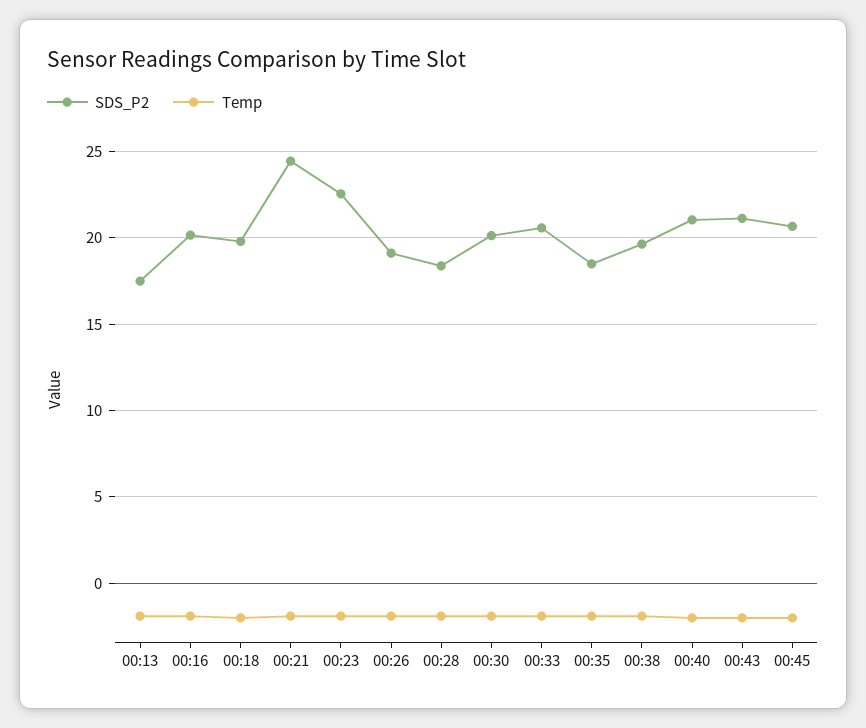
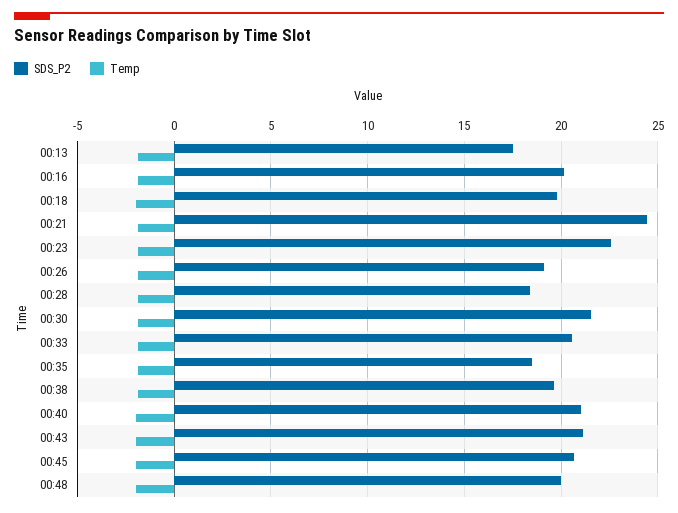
SDS_P2, 00:30: 20 -> 21.5
SDS_P2, 00:48: none -> 20
Temp, 00:48: none -> -2

